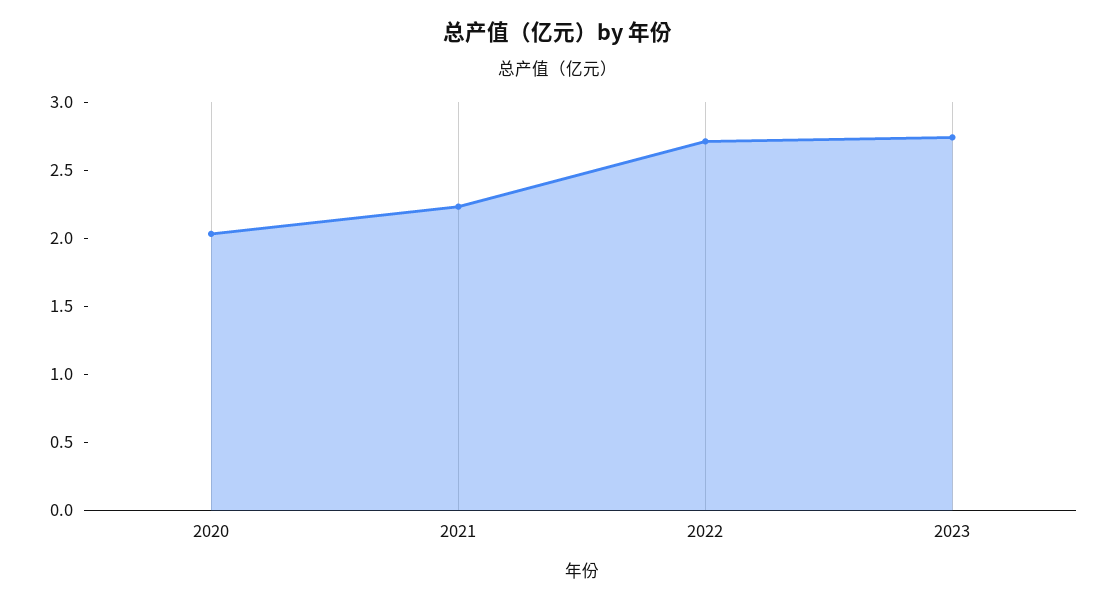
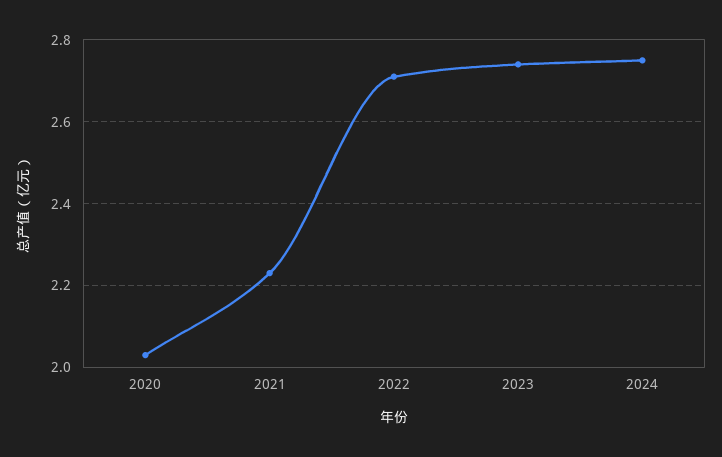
2024: none -> 2.75

